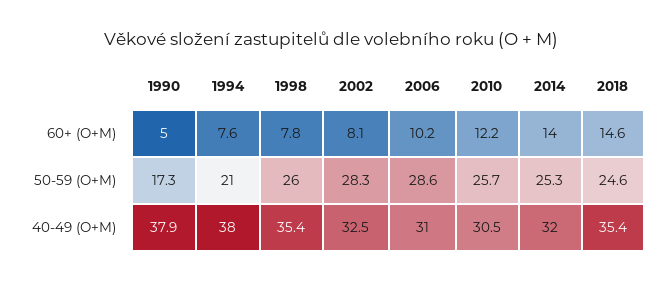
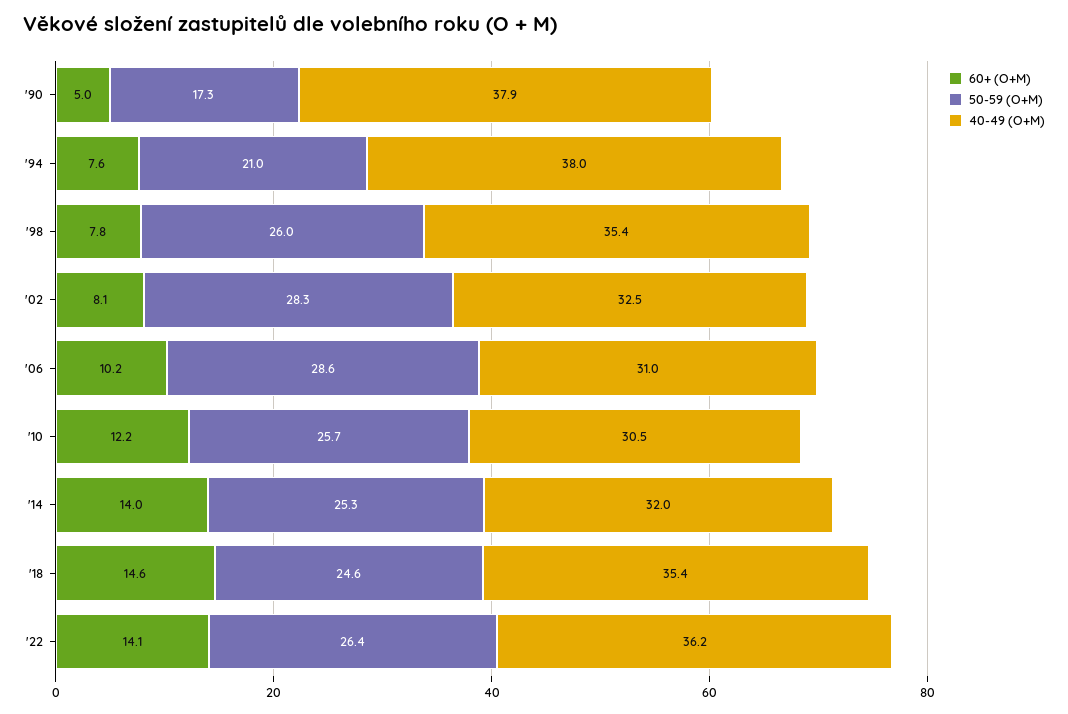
60+ (O+M), '22: none -> 14.1
50-59 (O+M), '22: none -> 26.4
40-49 (O+M), '22: none -> 36.2

